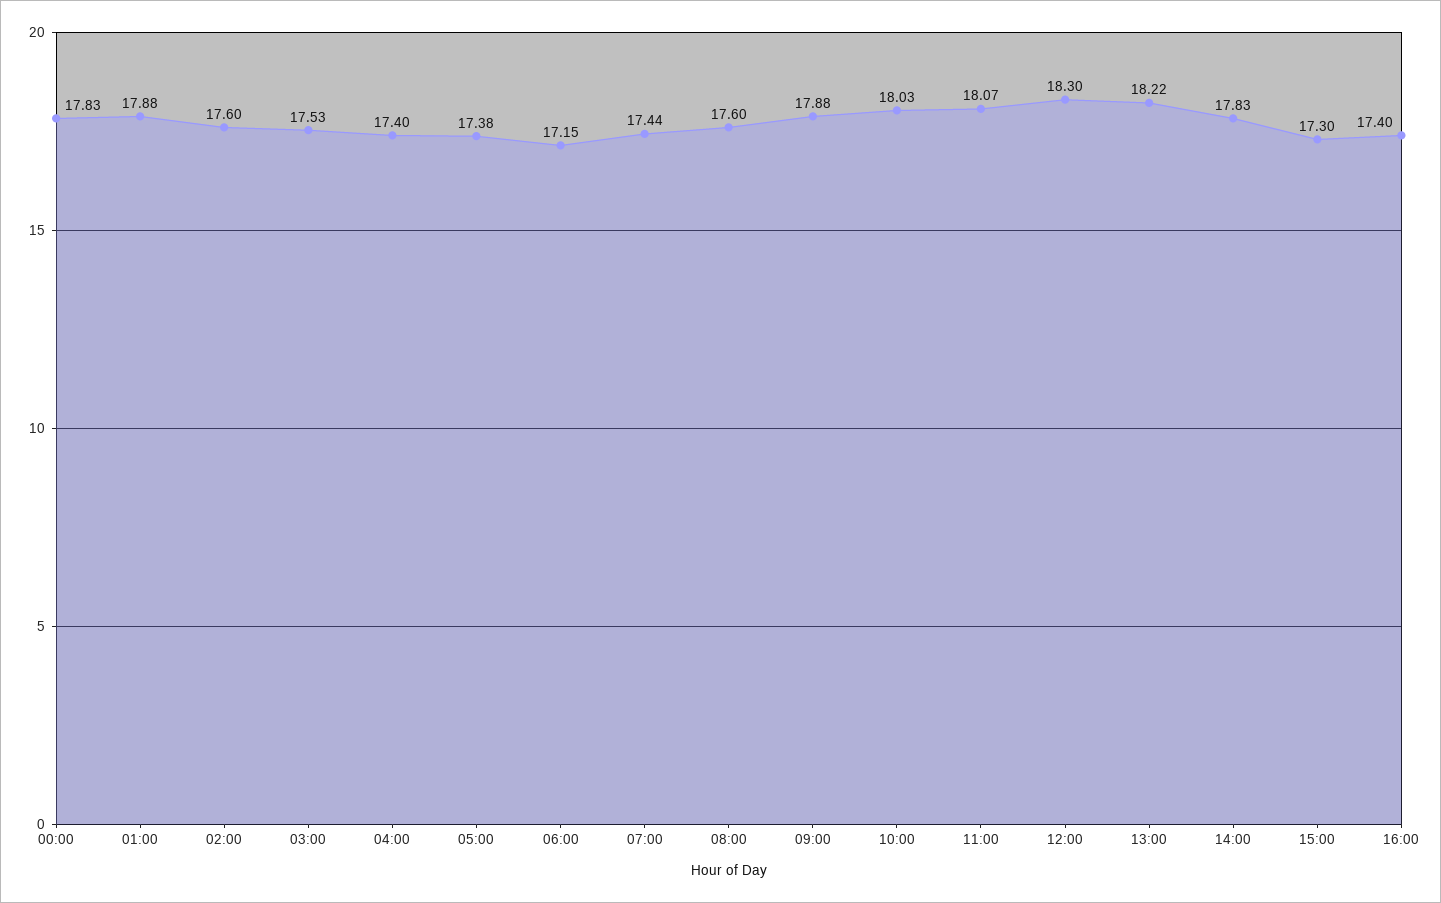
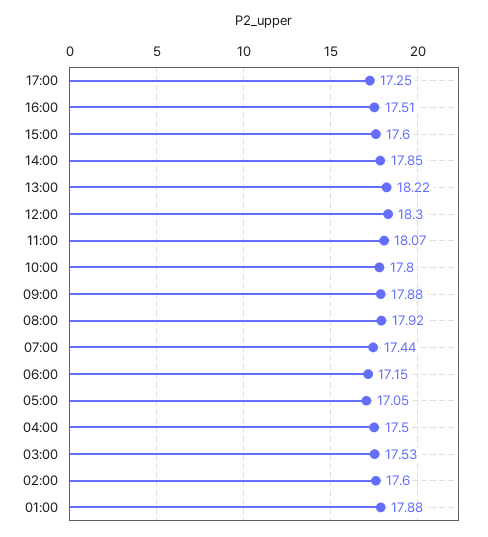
00:00: 17.83 -> none
04:00: 17.4 -> 17.5
05:00: 17.38 -> 17.05
08:00: 17.6 -> 17.92
10:00: 18.03 -> 17.8
14:00: 17.83 -> 17.85
15:00: 17.3 -> 17.6
16:00: 17.4 -> 17.51
17:00: none -> 17.25

